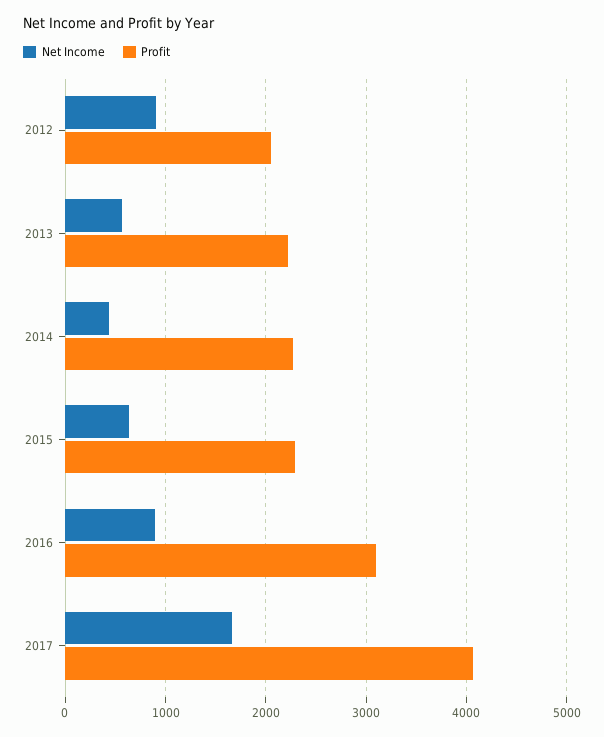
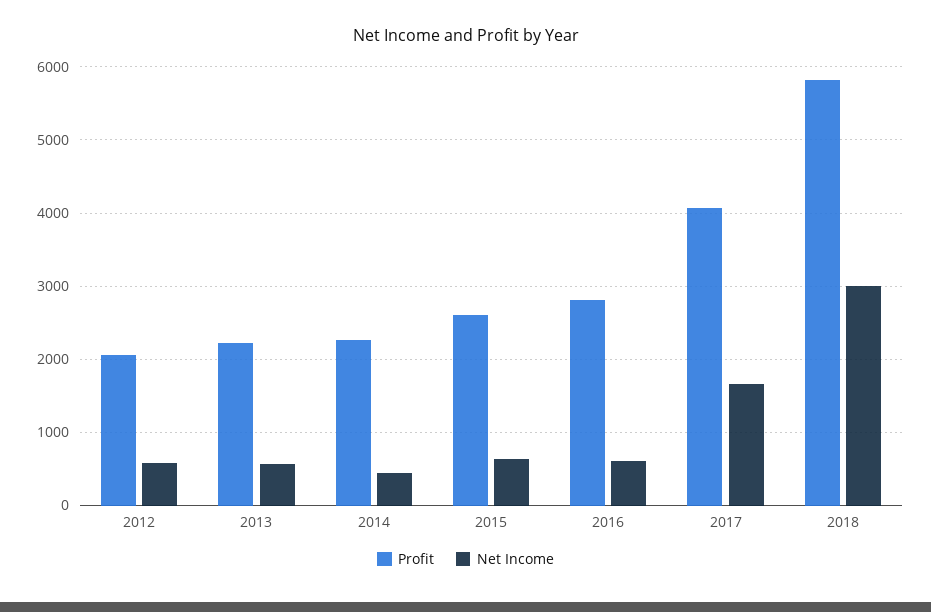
Net Income, 2012: 900 -> 600
Profit, 2015: 2300 -> 2600
Net Income, 2016: 900 -> 600
Profit, 2016: 3100 -> 2800
Profit, 2018: none -> 5800
Net Income, 2018: none -> 3000

